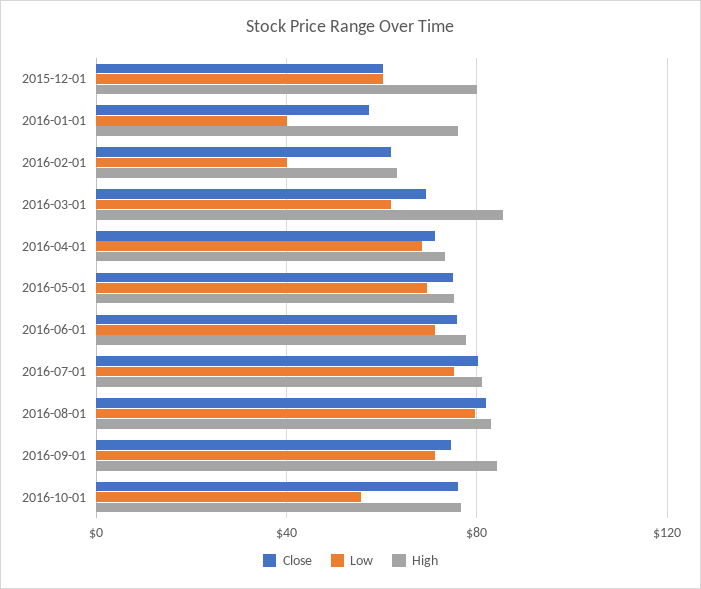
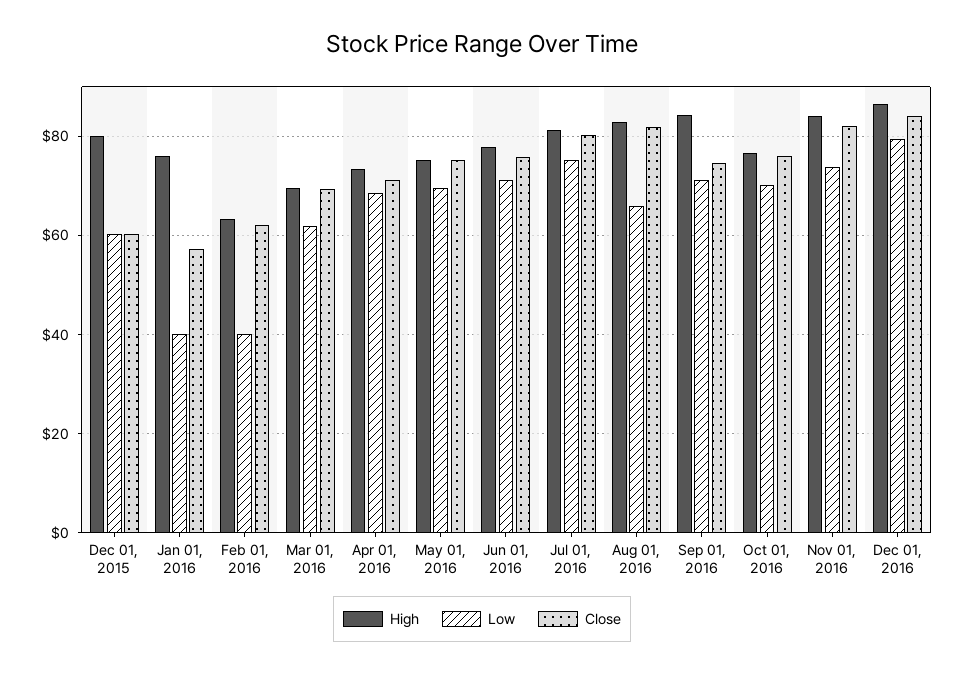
High, 2016-03-01: 85 -> 70
Low, 2016-08-01: 80 -> 66
Low, 2016-10-01: 55 -> 70
High, Nov 01, 2016: none -> 84
Low, Nov 01, 2016: none -> 74
Close, Nov 01, 2016: none -> 82
High, Dec 01, 2016: none -> 86
Low, Dec 01, 2016: none -> 80
Close, Dec 01, 2016: none -> 84

